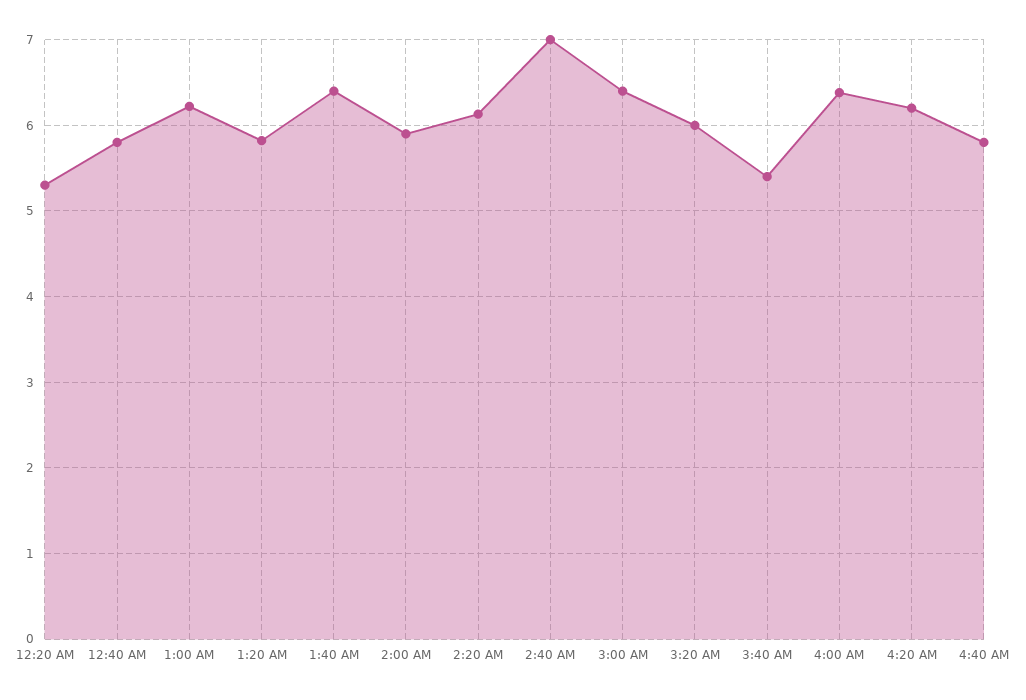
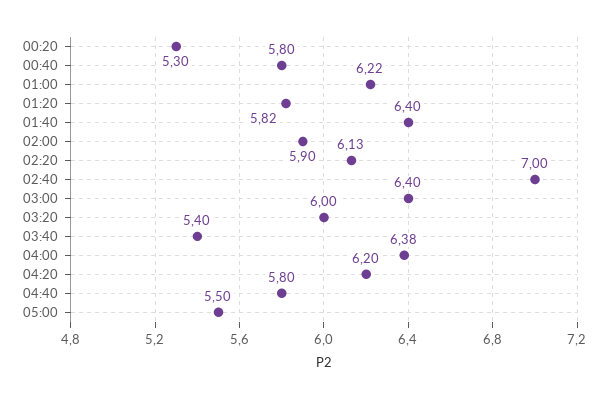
05:00: none -> 5.5

